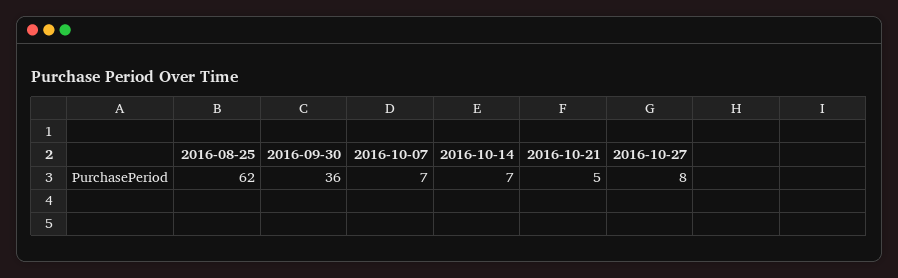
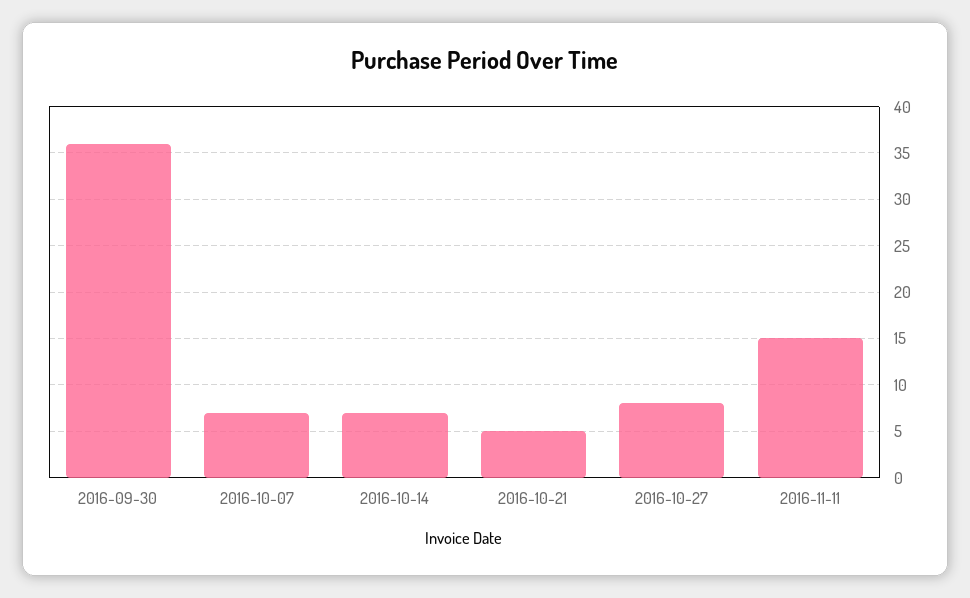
2016-08-25: 62 -> none
2016-11-11: none -> 15

